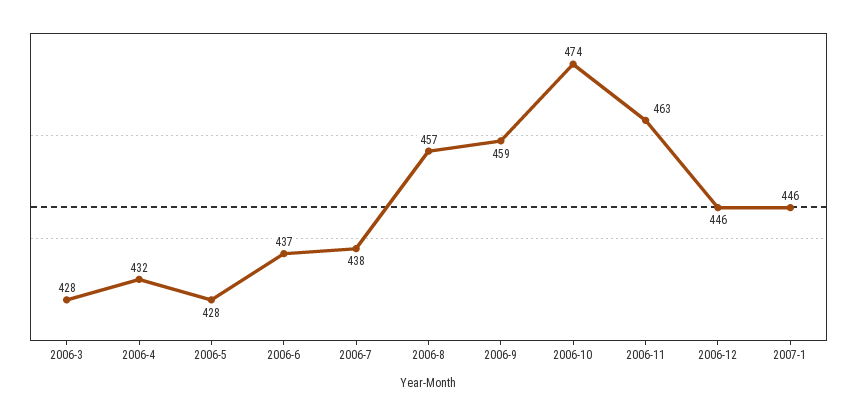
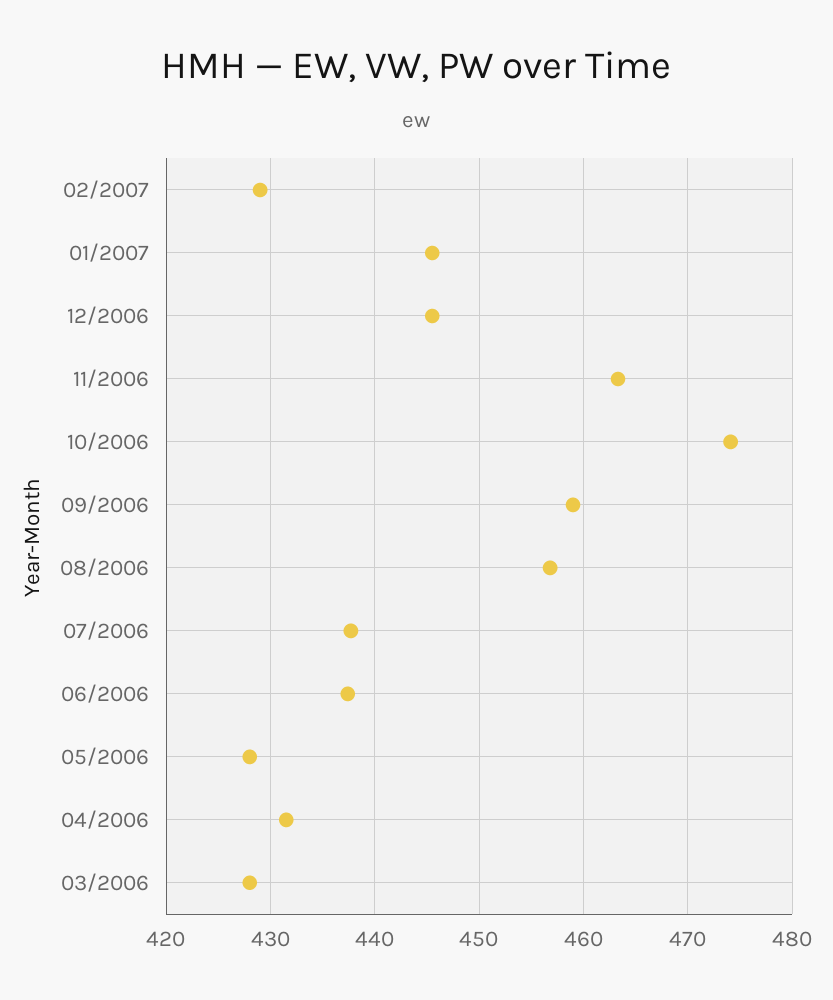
02/2007: none -> 429

